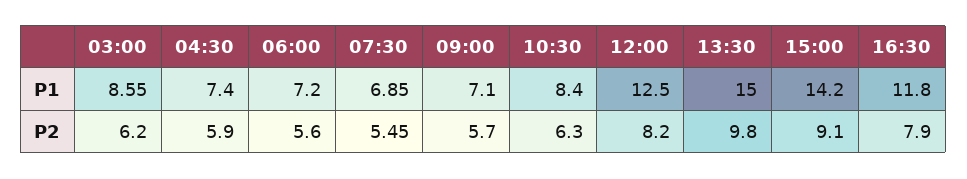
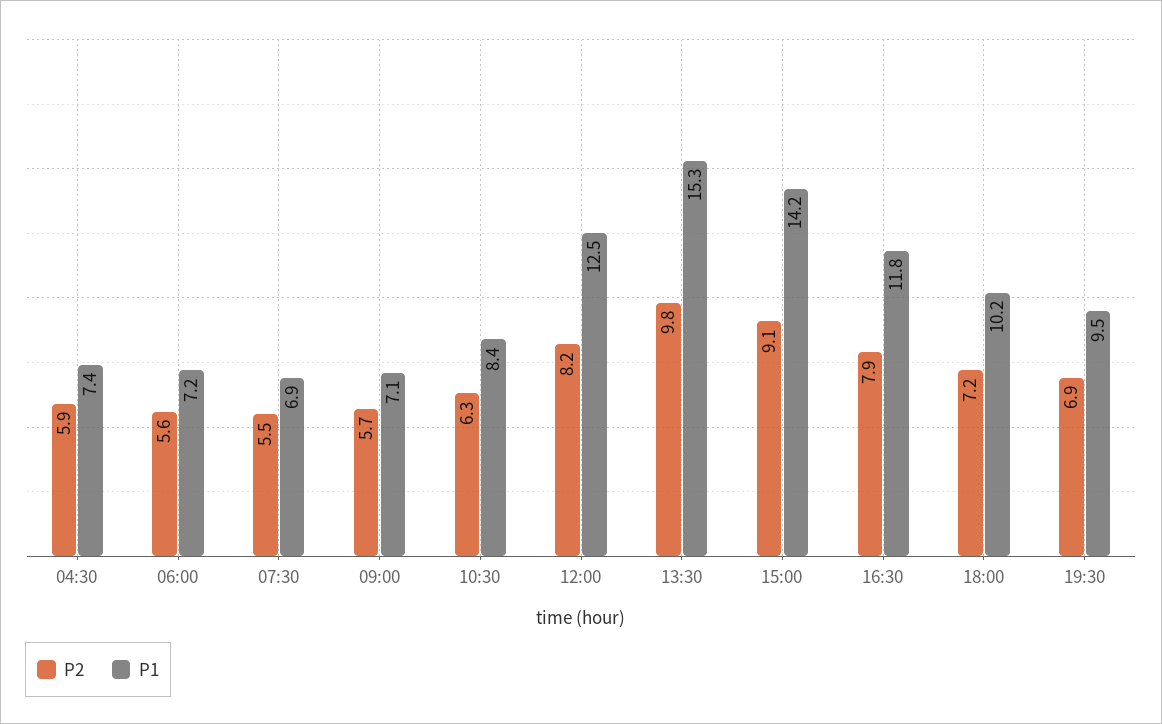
P1, 03:00: 8.55 -> none
P1, 13:30: 15 -> 15.3
P2, 03:00: 6.2 -> none
P2, 18:00: none -> 7.2
P1, 18:00: none -> 10.2
P2, 19:30: none -> 6.9
P1, 19:30: none -> 9.5

